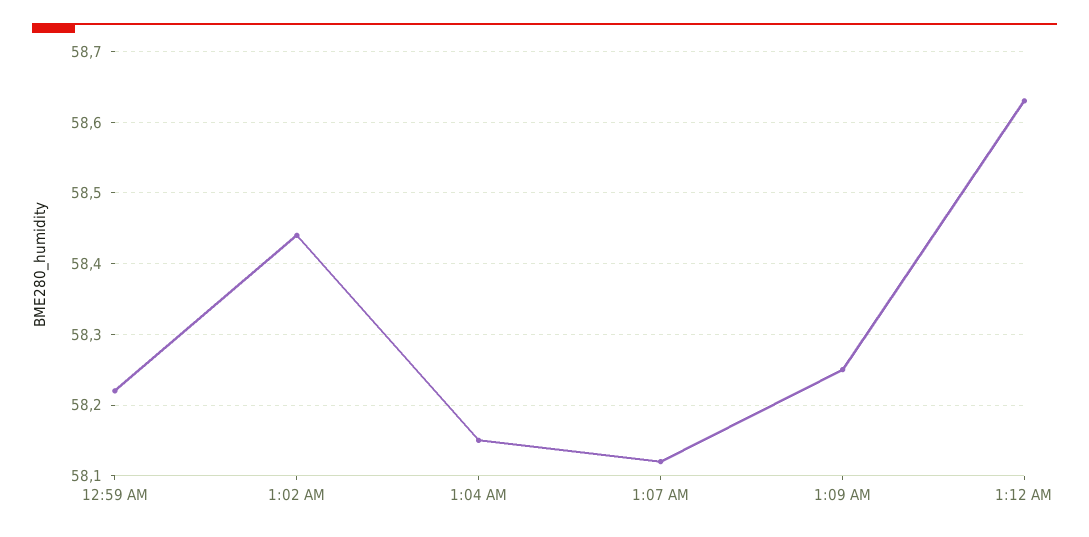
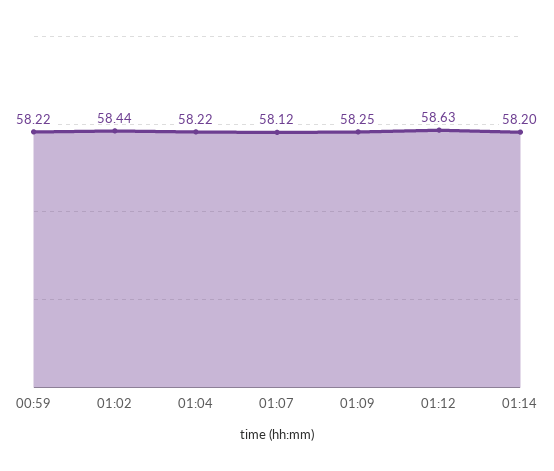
1:04 AM: 58.15 -> 58.22
01:14: none -> 58.2

